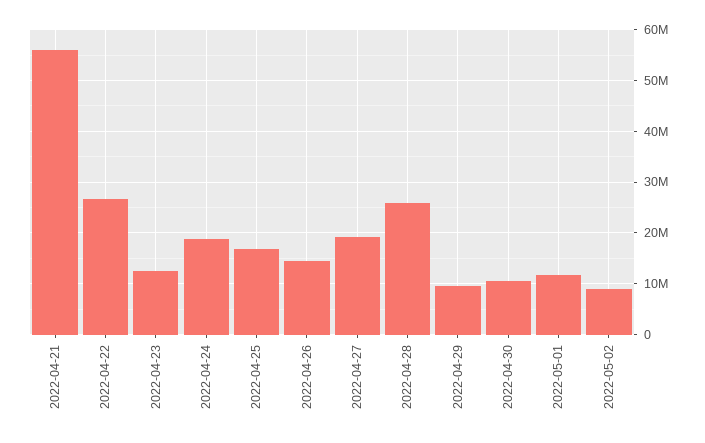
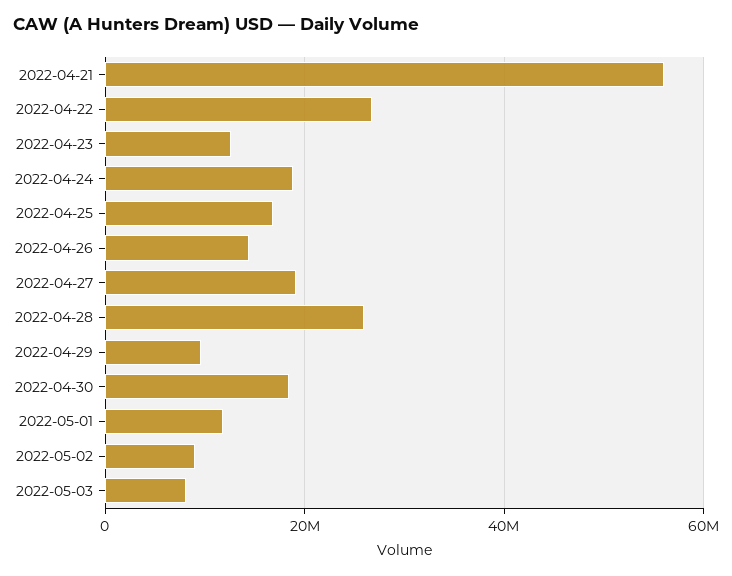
2022-04-30: 10000000 -> 18000000
2022-05-03: none -> 8000000

